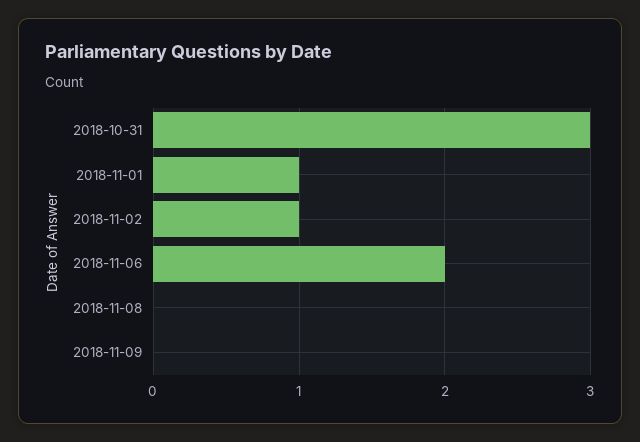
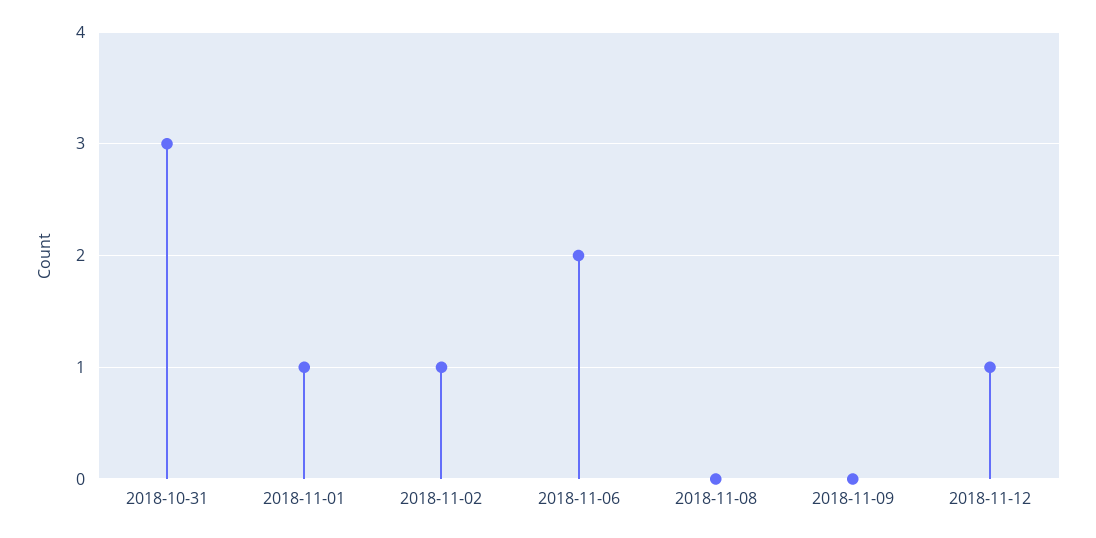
2018-11-12: none -> 1

